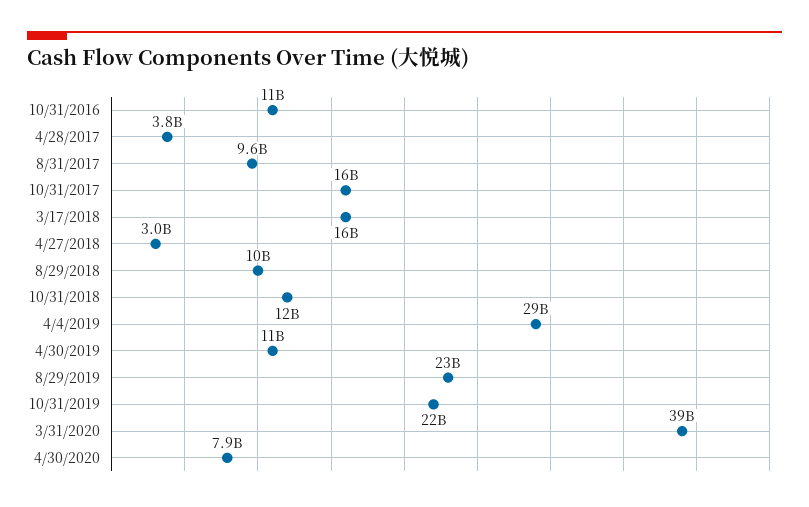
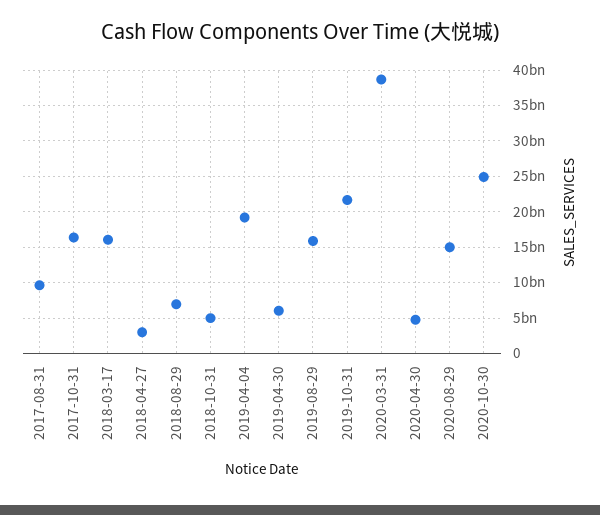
10/31/2016: 11000000000 -> none
4/28/2017: 3800000000 -> none
8/29/2018: 10000000000 -> 7000000000
10/31/2018: 12000000000 -> 5000000000
4/4/2019: 29000000000 -> 19000000000
4/30/2019: 11000000000 -> 6000000000
8/29/2019: 23000000000 -> 16000000000
4/30/2020: 7900000000 -> 5000000000
2020-08-29: none -> 15000000000
2020-10-30: none -> 25000000000

